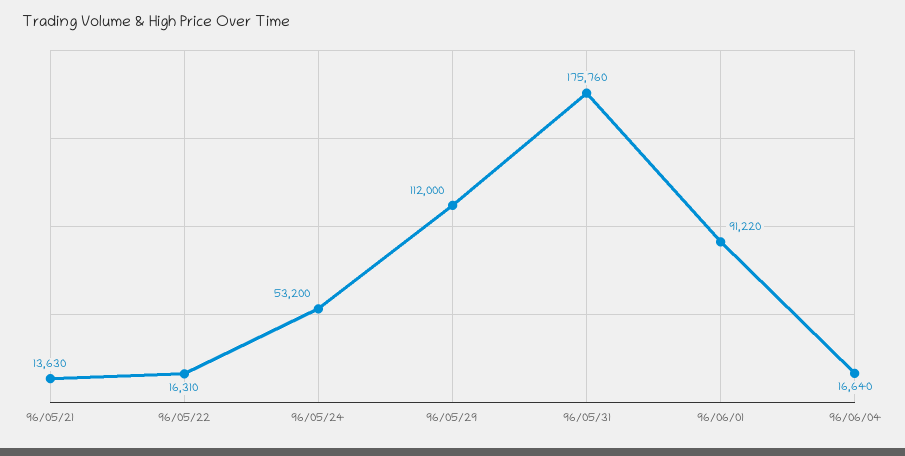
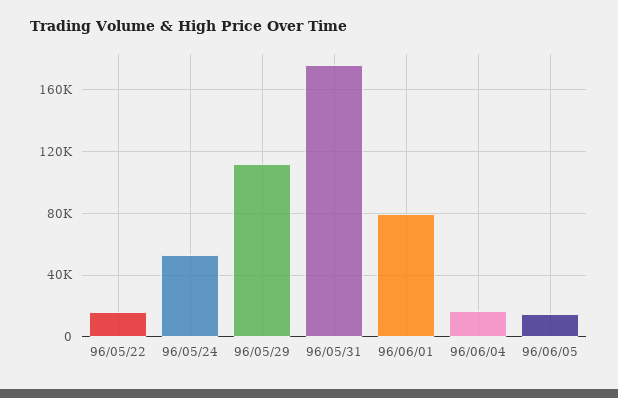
96/05/21: 13630 -> none
96/06/01: 91220 -> 80000
96/06/05: none -> 15000

